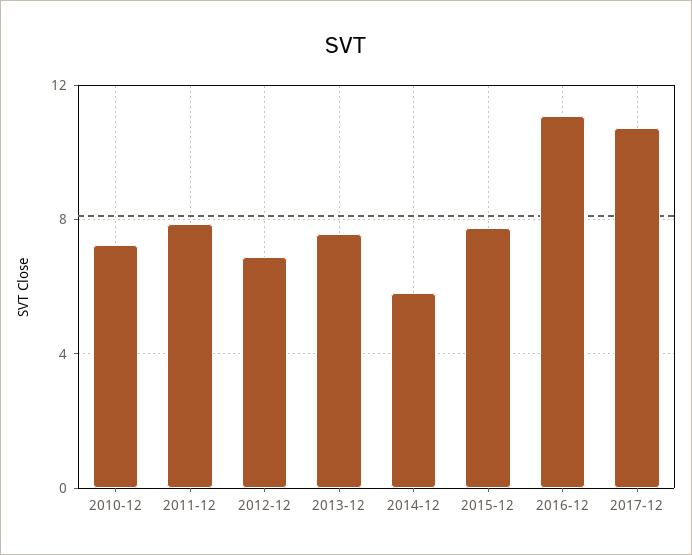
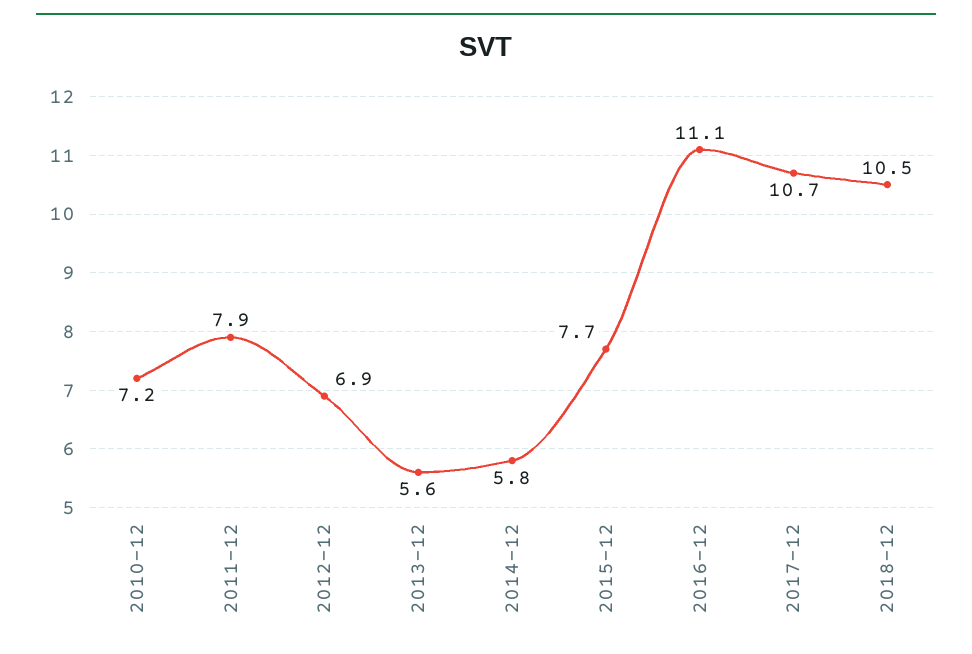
2013-12: 7.5 -> 5.6
2018-12: none -> 10.5

